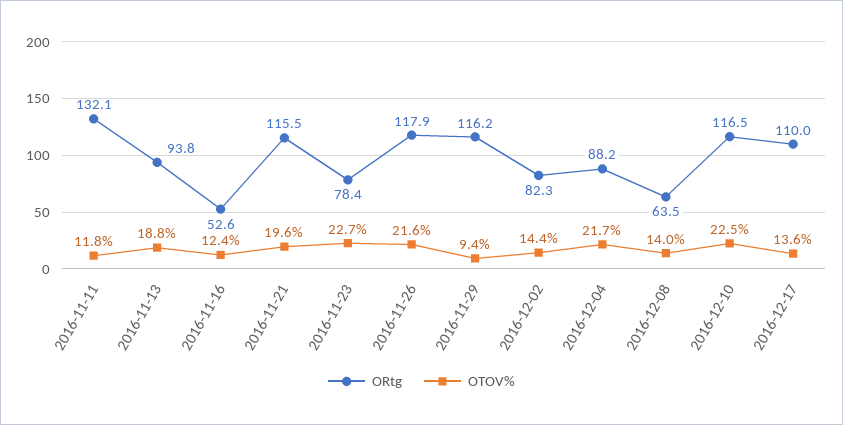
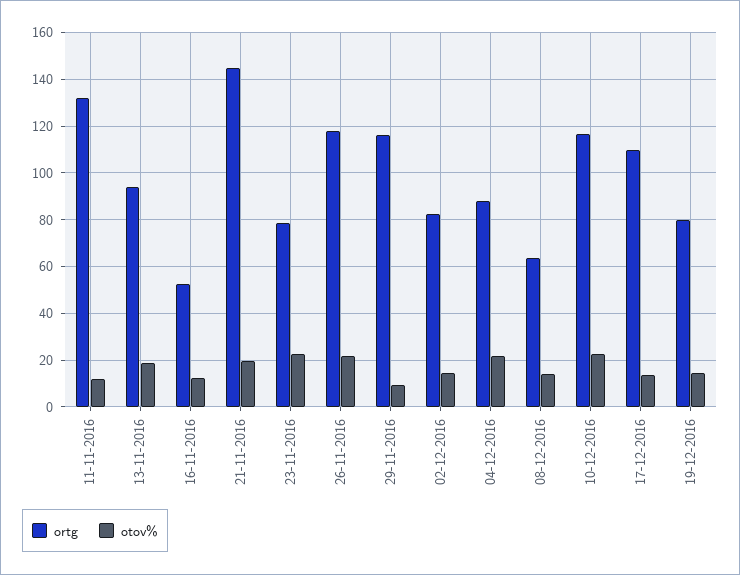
ORtg, 2016-11-21: 115.5 -> 145
ORtg, 19-12-2016: none -> 80
OTOV%, 19-12-2016: none -> 15

